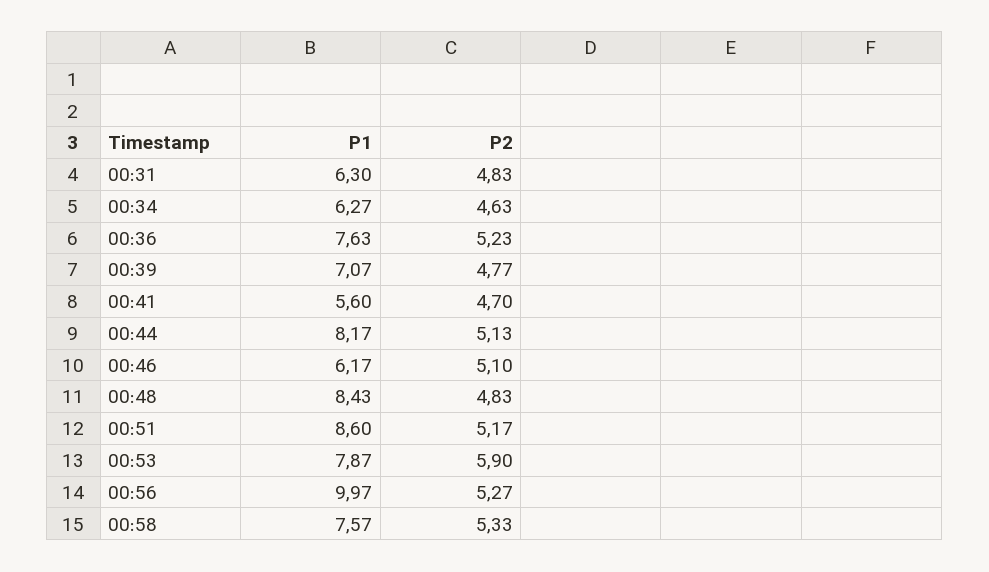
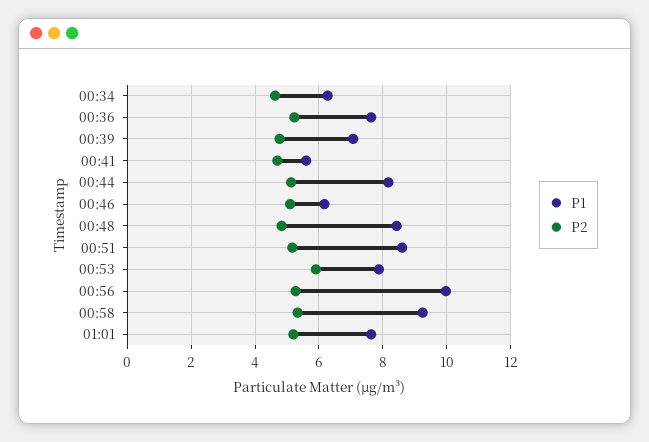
P1, 00:31: 6.3 -> none
P2, 00:31: 4.83 -> none
P1, 00:58: 7.57 -> 9.2
P1, 01:01: none -> 7.6
P2, 01:01: none -> 5.2

